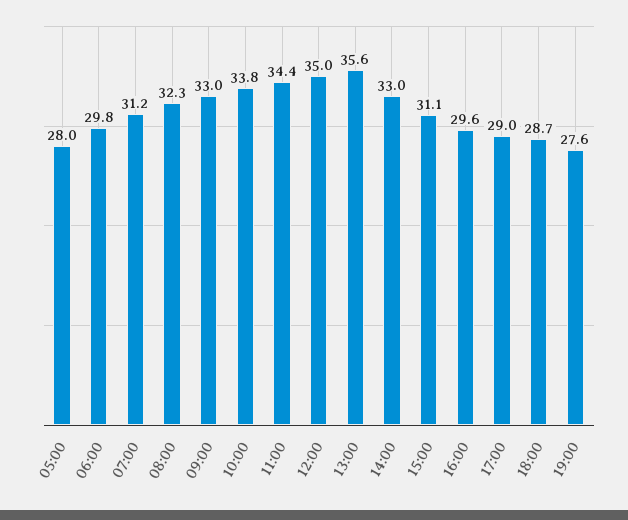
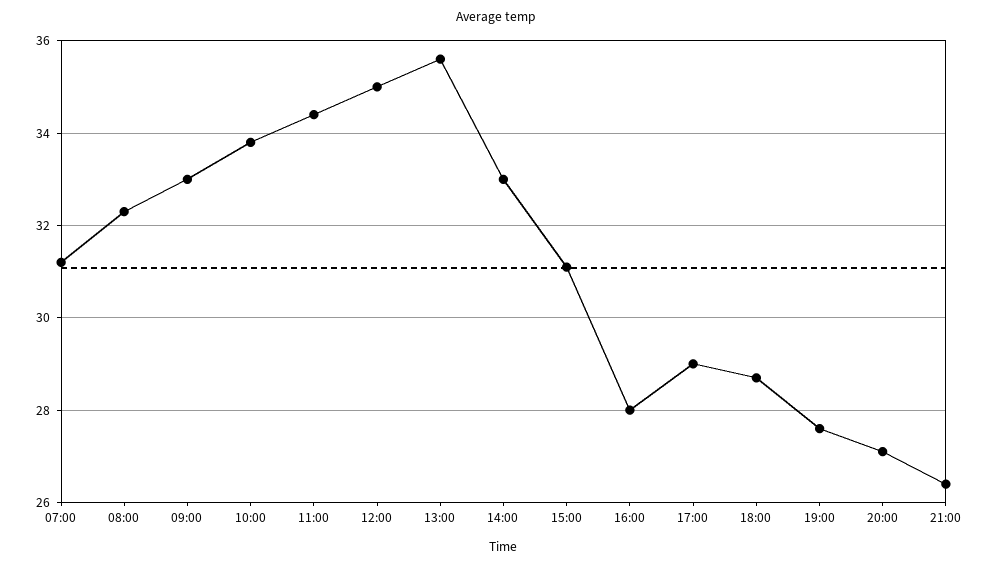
05:00: 28 -> none
06:00: 29.8 -> none
16:00: 29.6 -> 28
20:00: none -> 27
21:00: none -> 26.5

